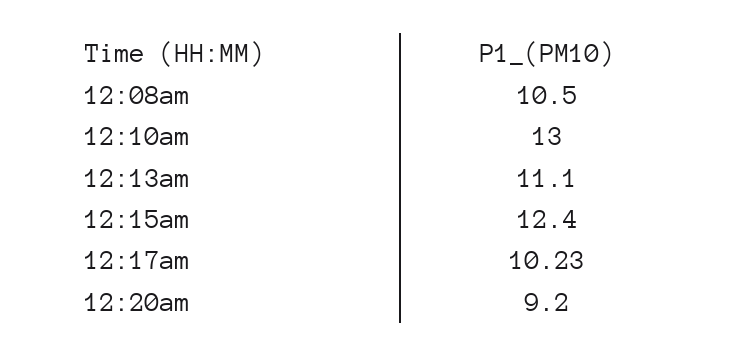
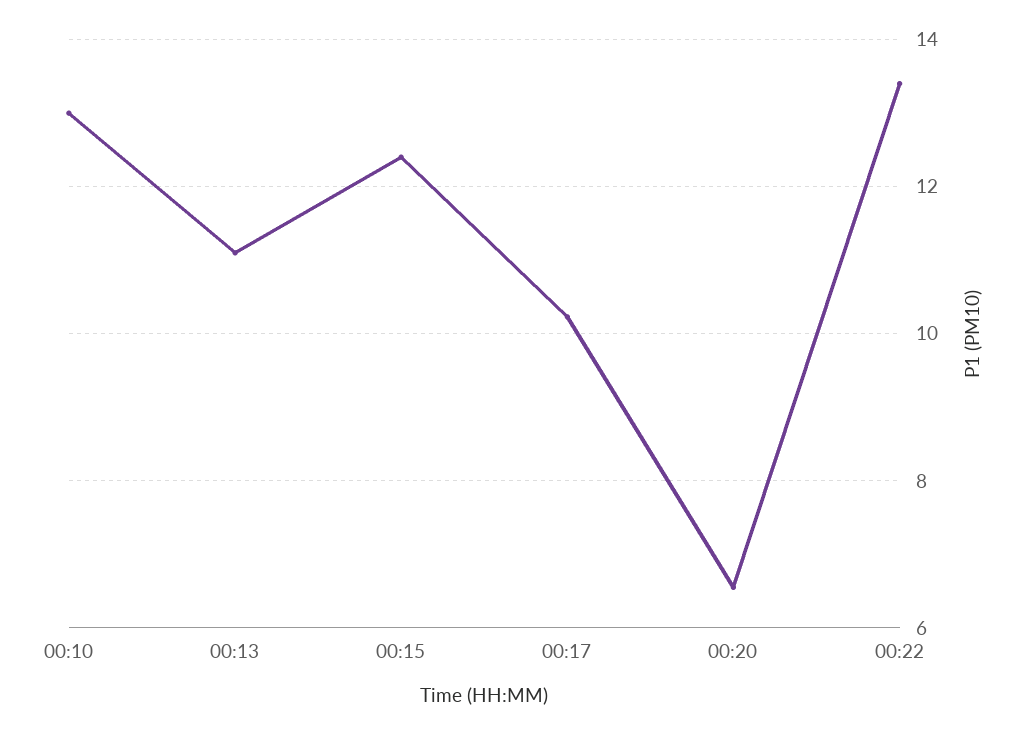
12:08am: 10.5 -> none
12:20am: 9.2 -> 6.6
00:22: none -> 13.4

